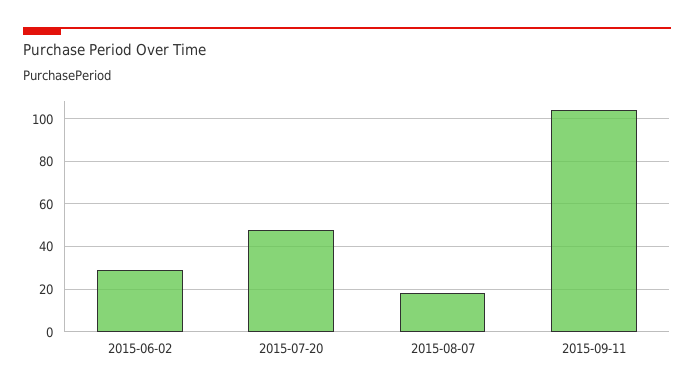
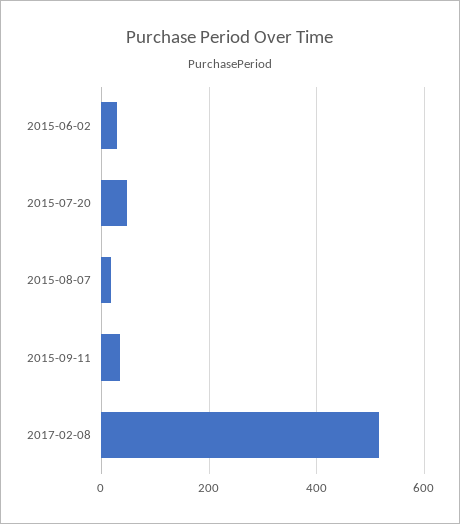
2015-09-11: 105 -> 40
2017-02-08: none -> 520

